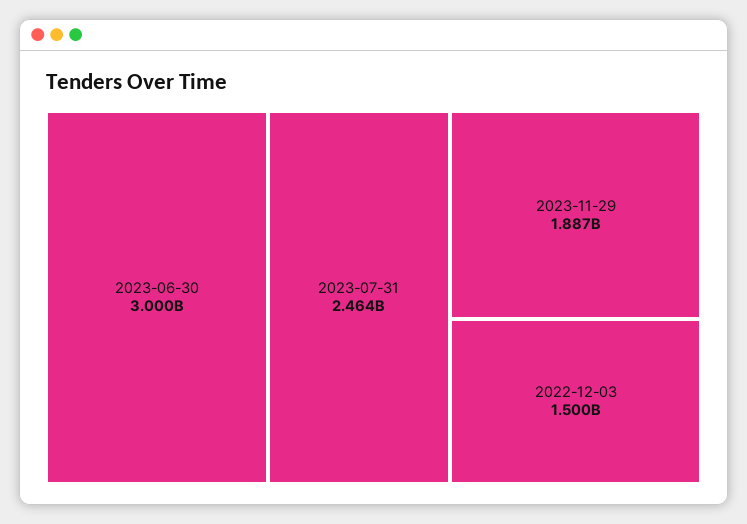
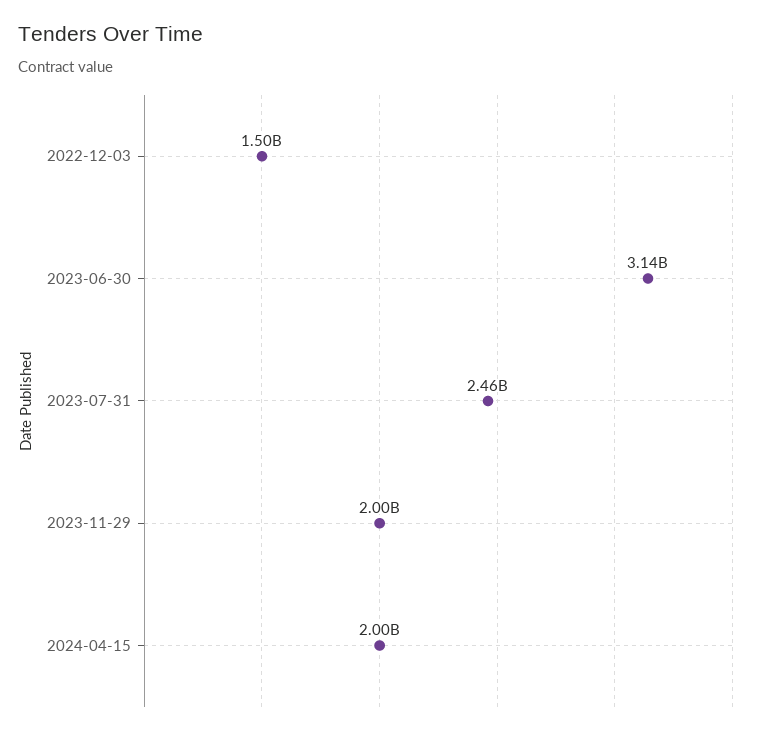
2023-06-30: 3000000000 -> 3140000000
2023-11-29: 1887000000 -> 2000000000
2024-04-15: none -> 2000000000

